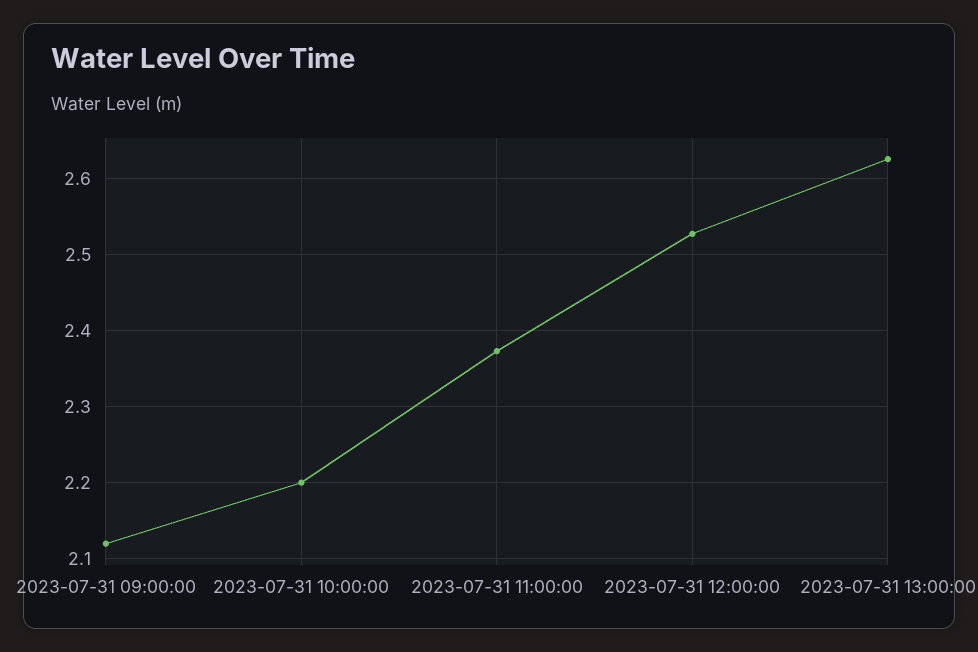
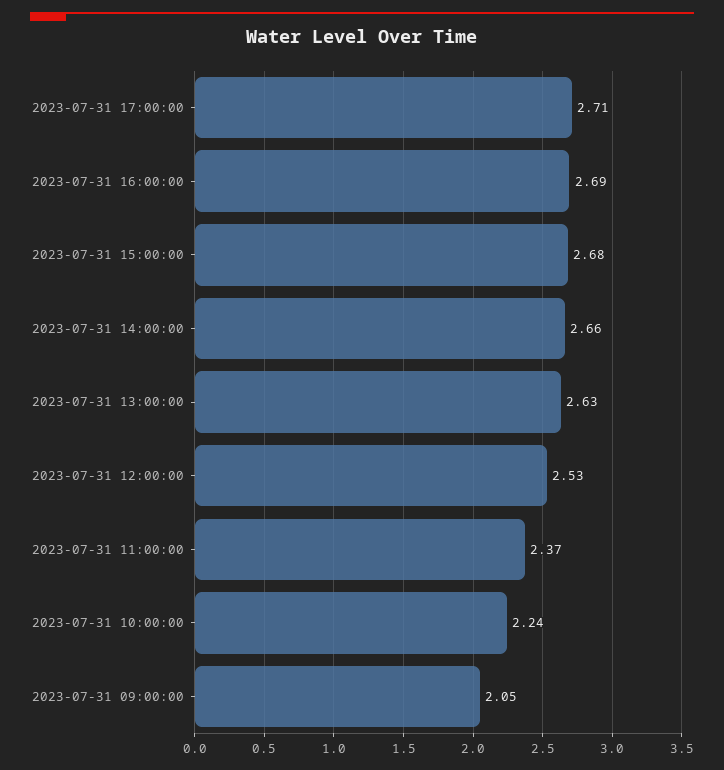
2023-07-31 09:00:00: 2.12 -> 2.05
2023-07-31 10:00:00: 2.2 -> 2.24
2023-07-31 17:00:00: none -> 2.71
2023-07-31 16:00:00: none -> 2.69
2023-07-31 15:00:00: none -> 2.68
2023-07-31 14:00:00: none -> 2.66

